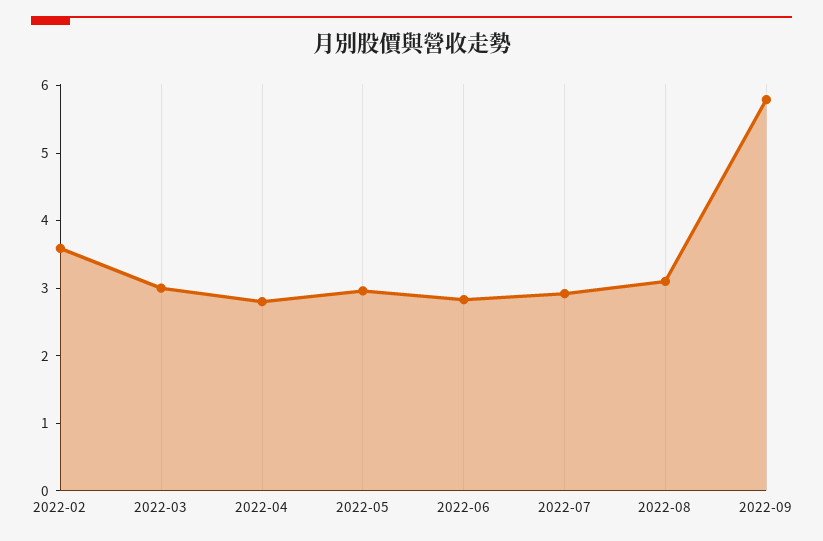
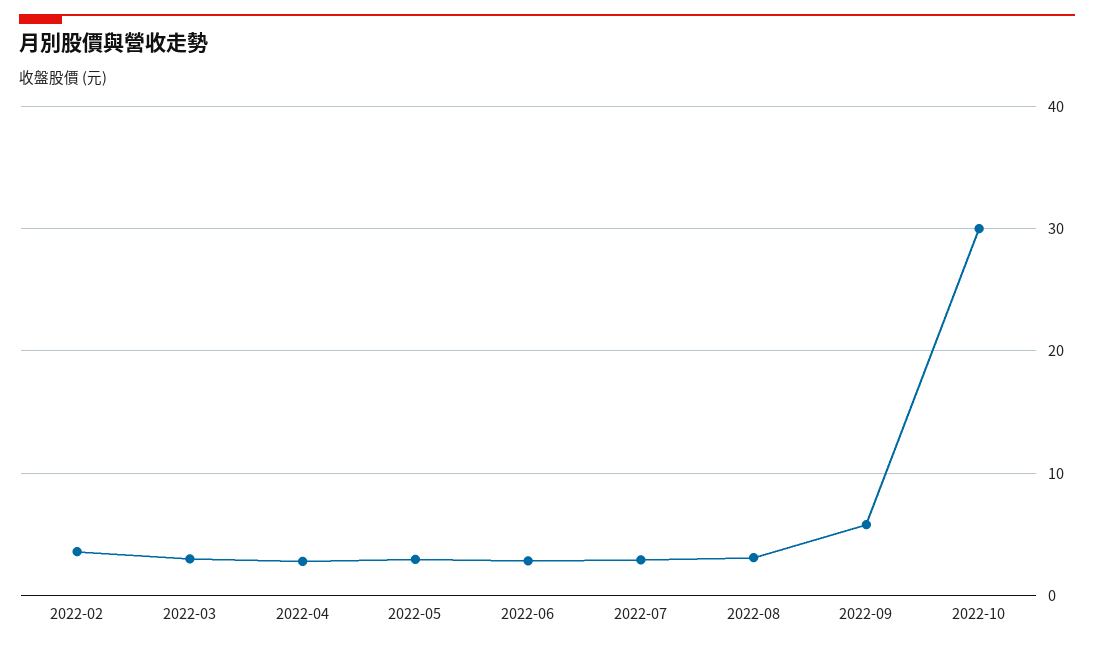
2022-10: none -> 30

